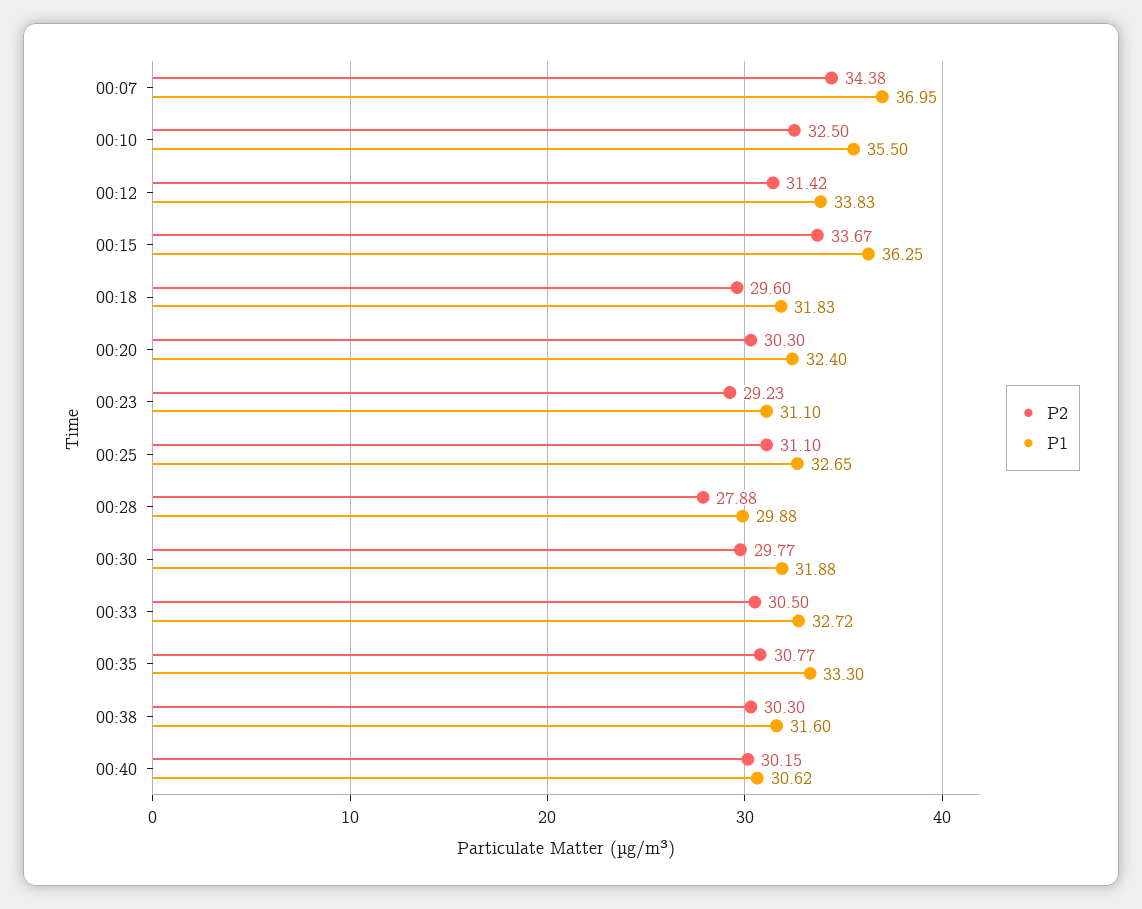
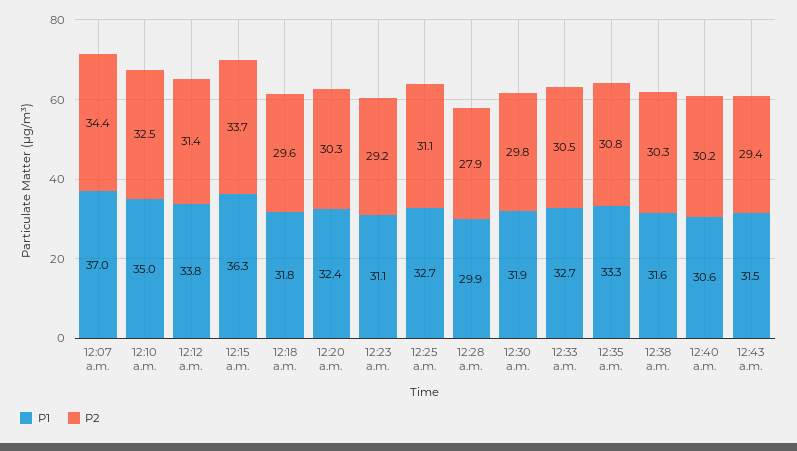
P1, 00:10: 35.5 -> 35
P1, 12:43 a.m.: none -> 31.5
P2, 12:43 a.m.: none -> 29.4

